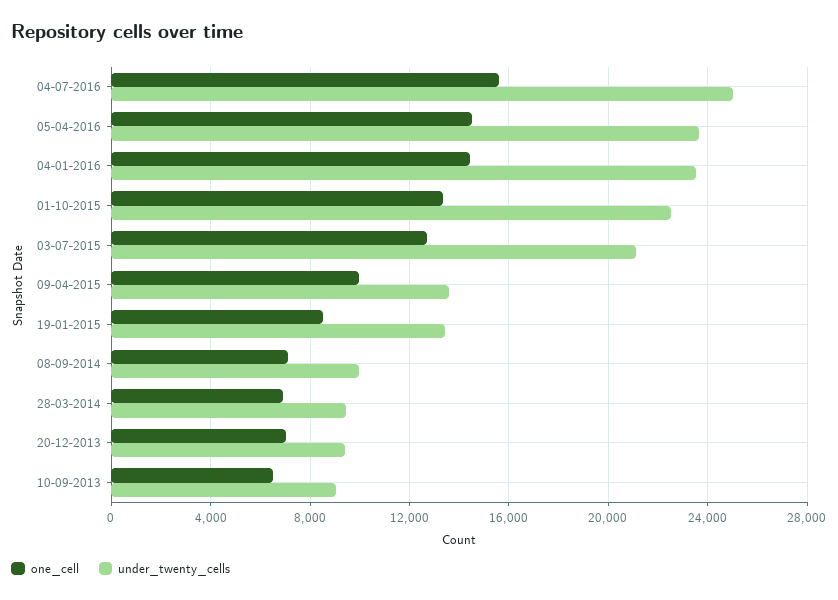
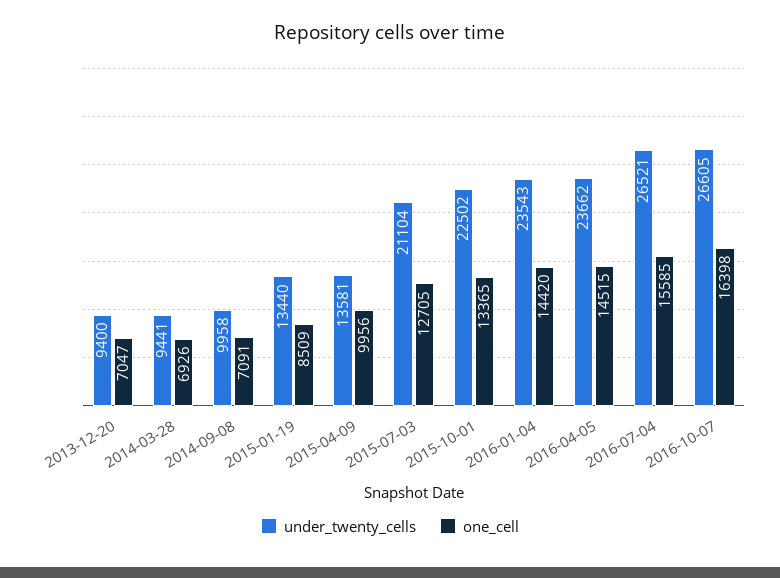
under_twenty_cells, 04-07-2016: 25000 -> 26521
one_cell, 10-09-2013: 6500 -> none
under_twenty_cells, 10-09-2013: 9000 -> none
under_twenty_cells, 2016-10-07: none -> 26605
one_cell, 2016-10-07: none -> 16398

